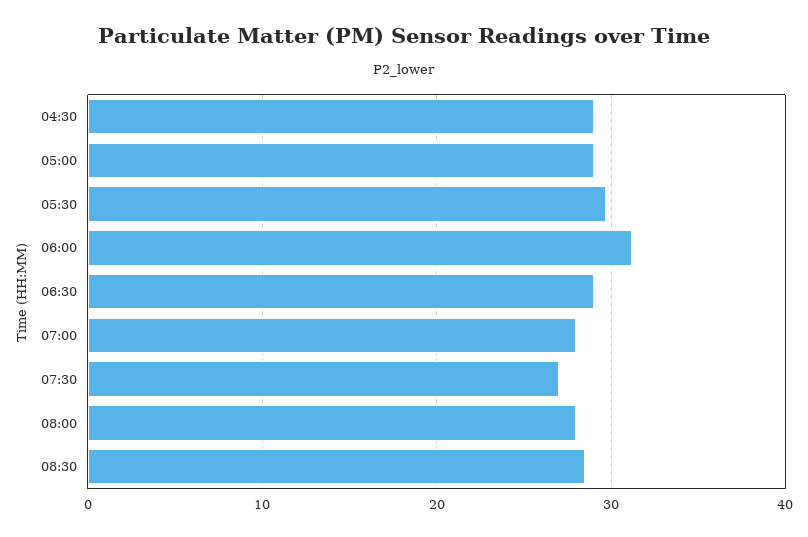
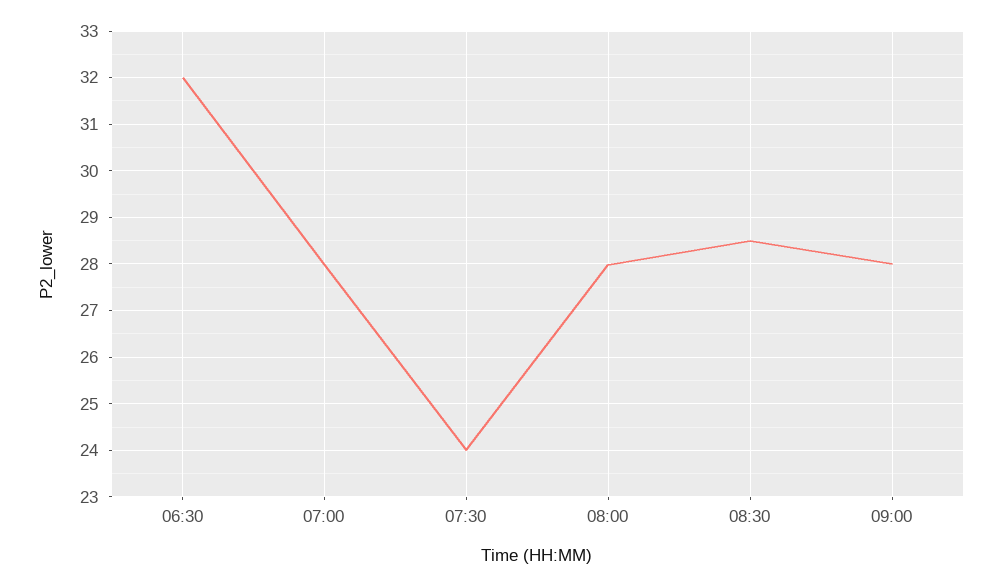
04:30: 29 -> none
05:00: 29 -> none
05:30: 30 -> none
06:00: 31 -> none
06:30: 29 -> 32
07:30: 27 -> 24
09:00: none -> 28

